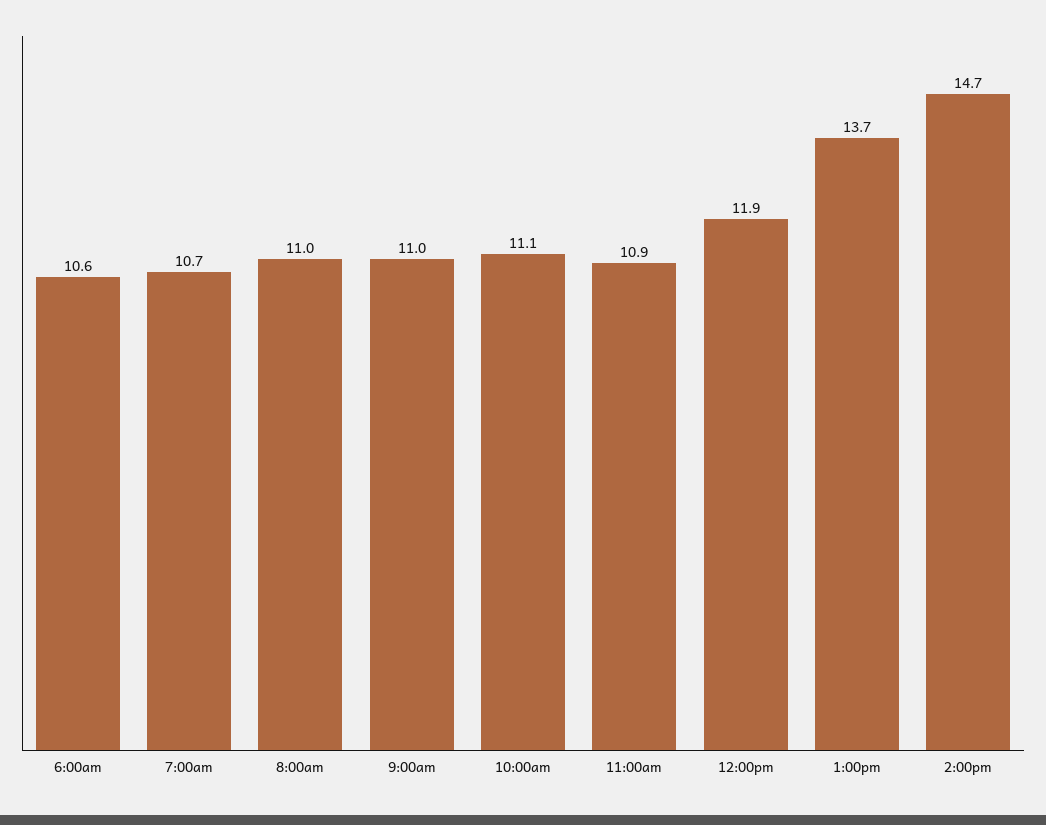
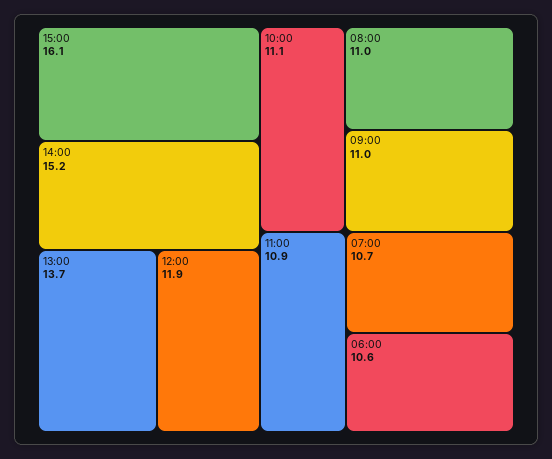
2:00pm: 14.7 -> 15.2
15:00: none -> 16.1

